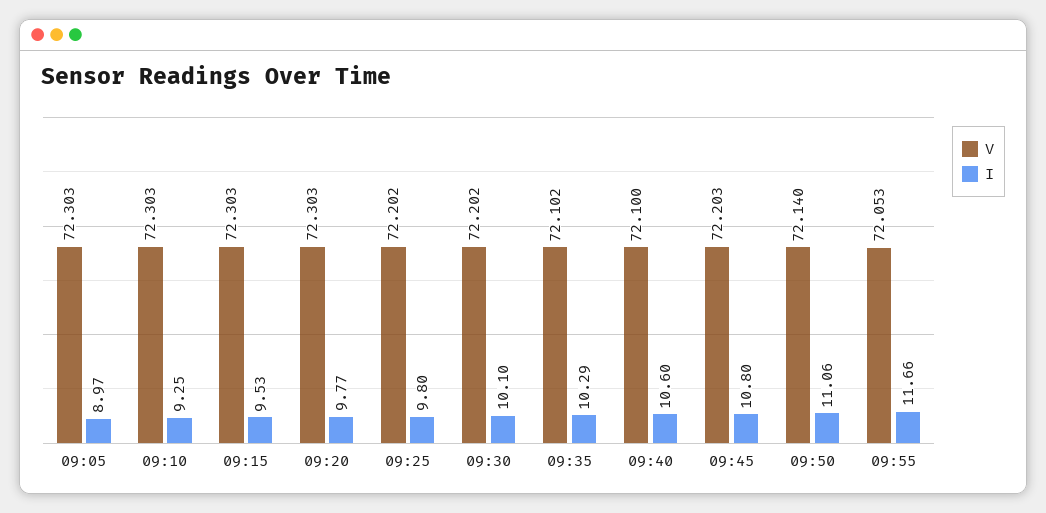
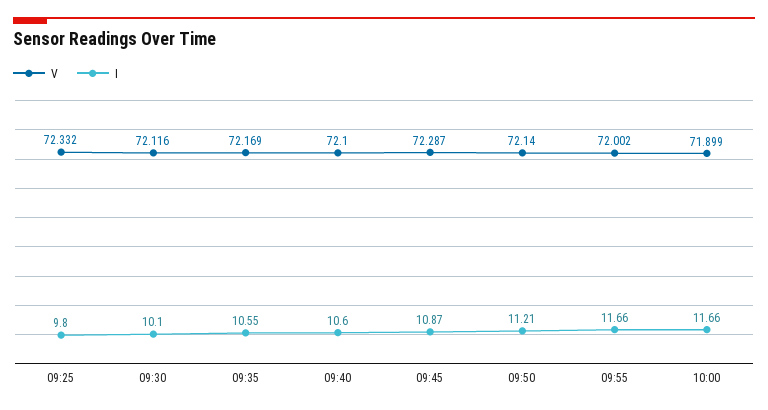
V, 09:05: 72.303 -> none
I, 09:05: 8.97 -> none
V, 09:10: 72.303 -> none
I, 09:10: 9.25 -> none
V, 09:15: 72.303 -> none
I, 09:15: 9.53 -> none
V, 09:20: 72.303 -> none
I, 09:20: 9.77 -> none
V, 09:25: 72.202 -> 72.332
V, 09:30: 72.202 -> 72.116
V, 09:35: 72.102 -> 72.169
I, 09:35: 10.29 -> 10.55
V, 09:45: 72.203 -> 72.287
I, 09:45: 10.8 -> 10.87
I, 09:50: 11.06 -> 11.21
V, 09:55: 72.053 -> 72.002
V, 10:00: none -> 71.899
I, 10:00: none -> 11.66

